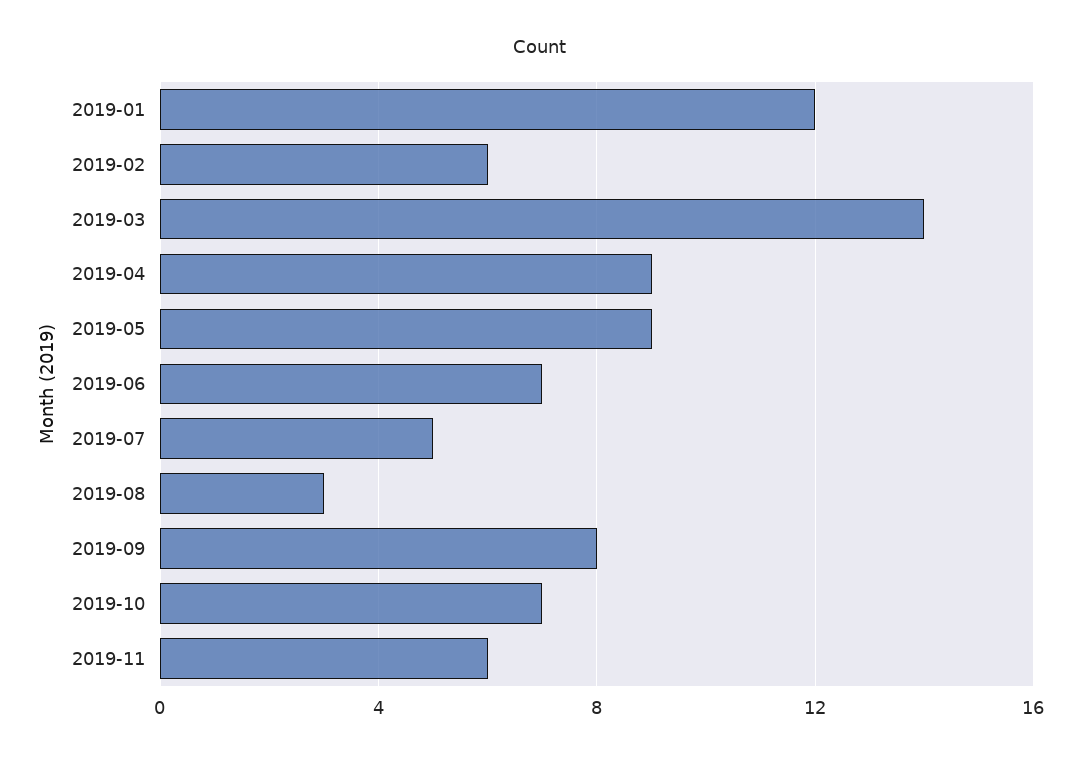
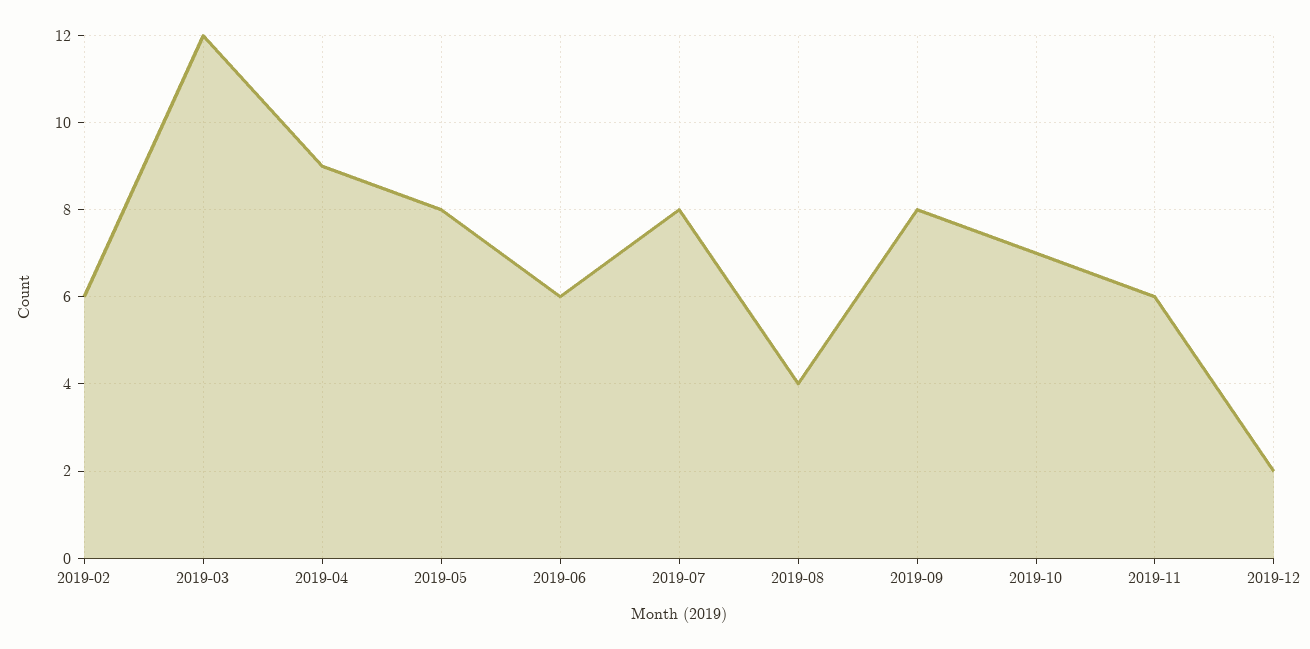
2019-01: 12 -> none
2019-03: 14 -> 12
2019-05: 9 -> 8
2019-06: 7 -> 6
2019-07: 5 -> 8
2019-08: 3 -> 4
2019-12: none -> 2

